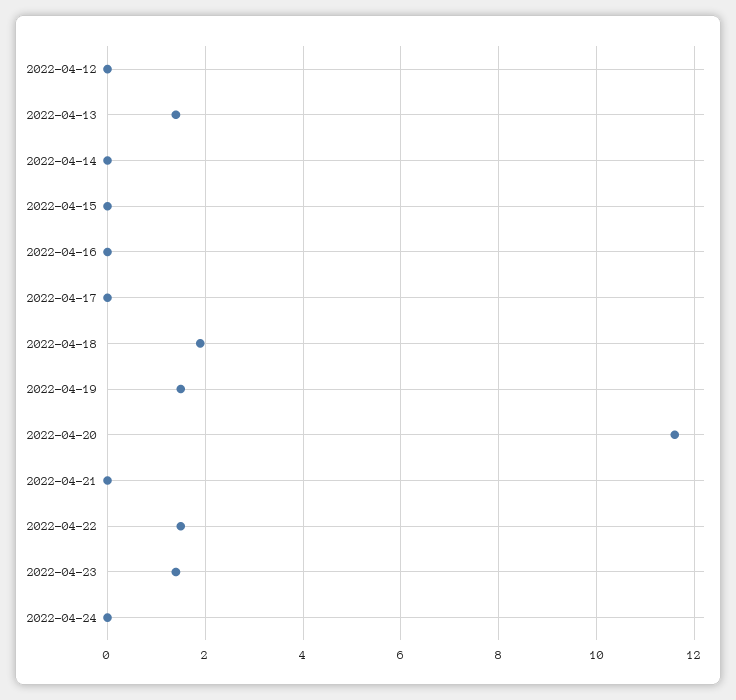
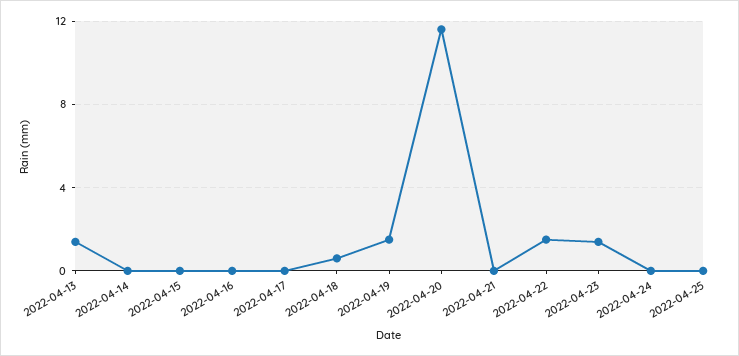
2022-04-12: 0 -> none
2022-04-18: 2 -> 0.5
2022-04-25: none -> 0

